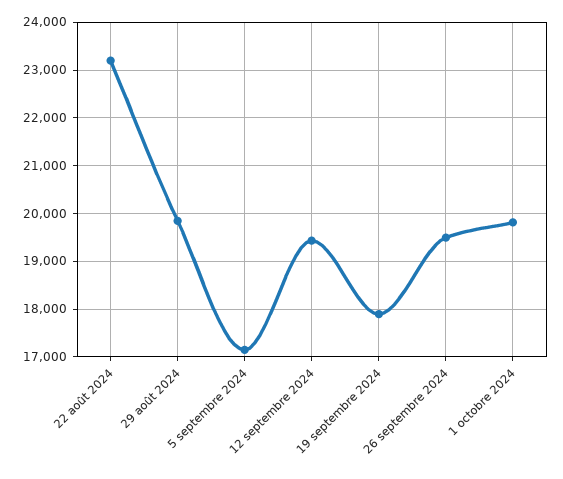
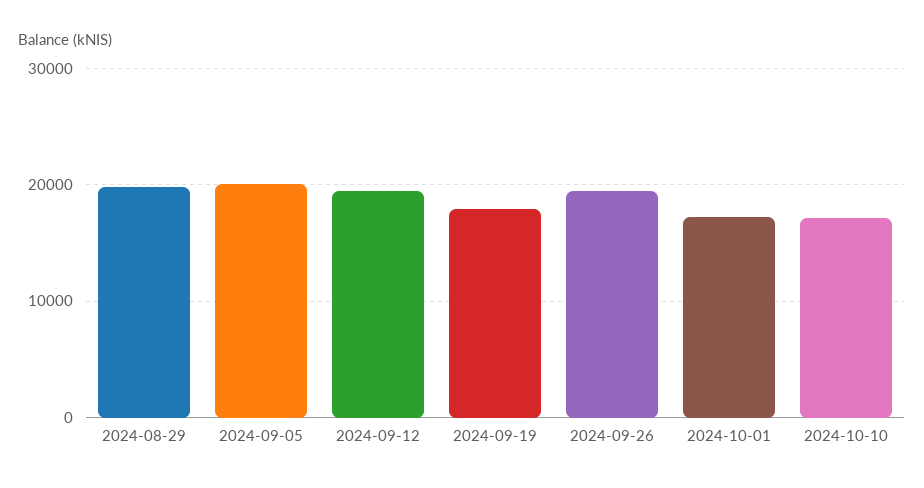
22 août 2024: 23200 -> none
5 septembre 2024: 17200 -> 20000
1 octobre 2024: 19800 -> 17000
2024-10-10: none -> 17000

